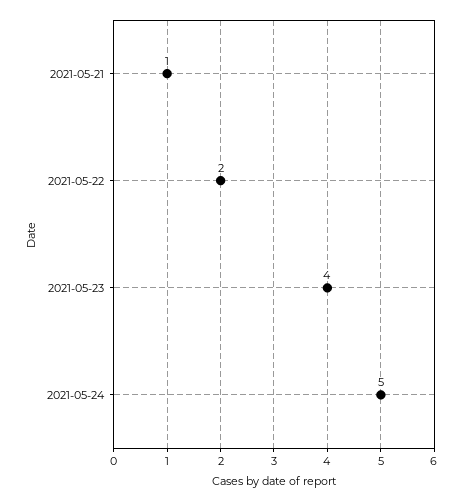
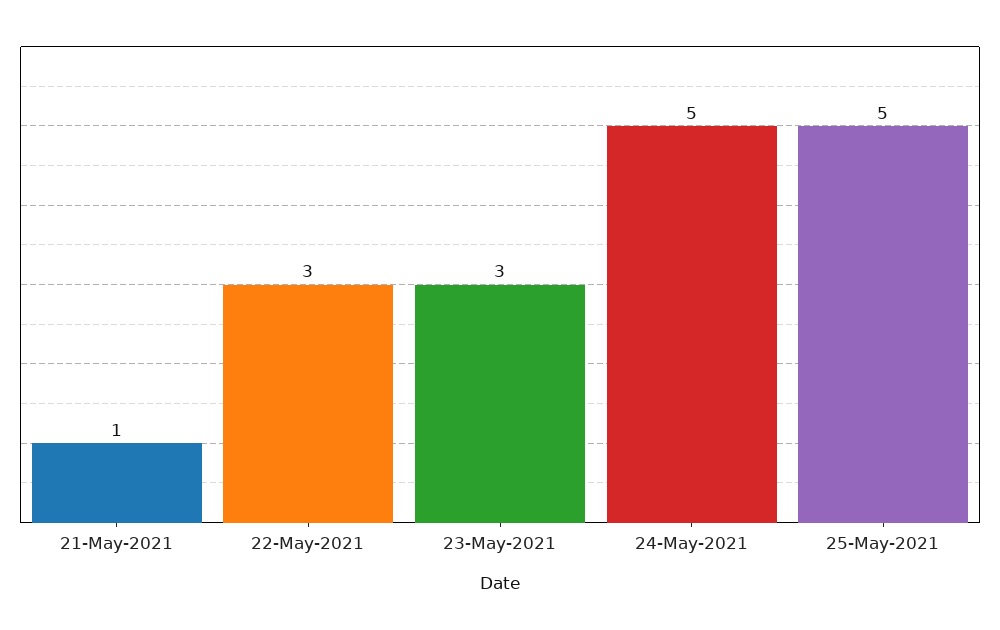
2021-05-22: 2 -> 3
2021-05-23: 4 -> 3
25-May-2021: none -> 5

